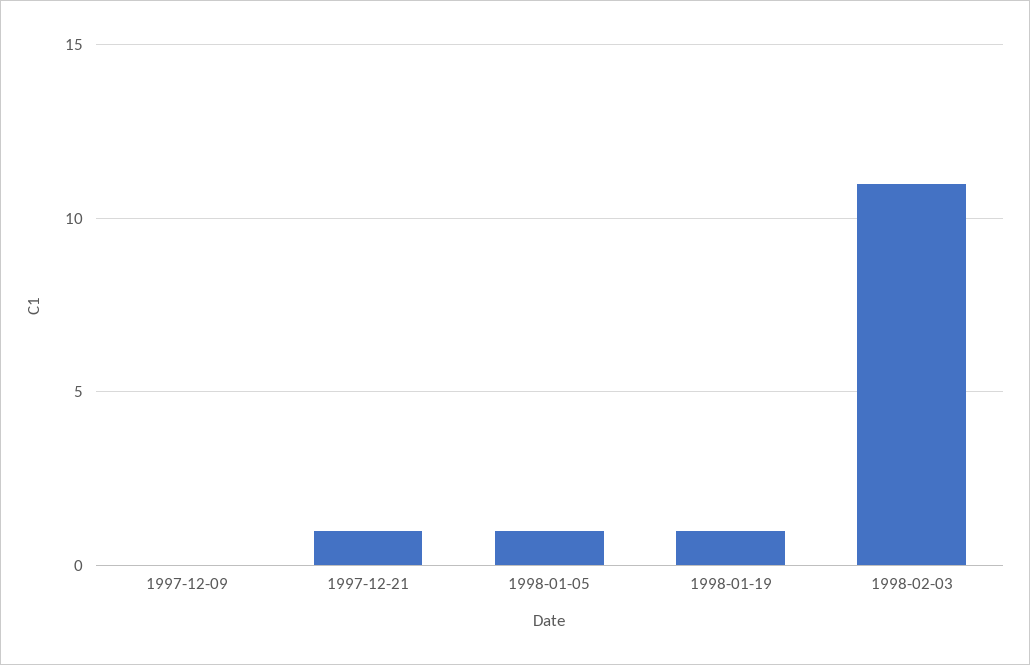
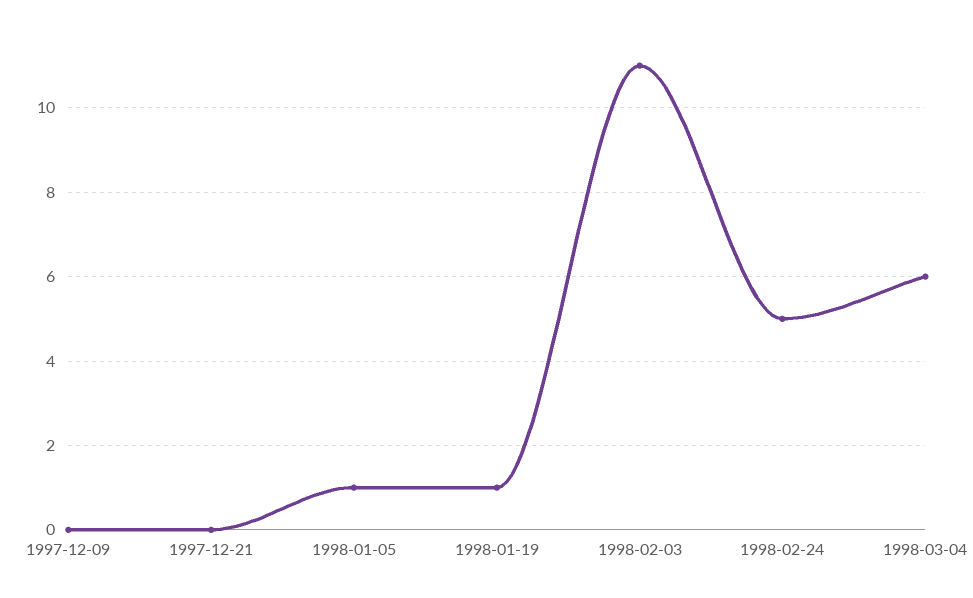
1997-12-21: 1 -> 0
1998-02-24: none -> 5
1998-03-04: none -> 6

